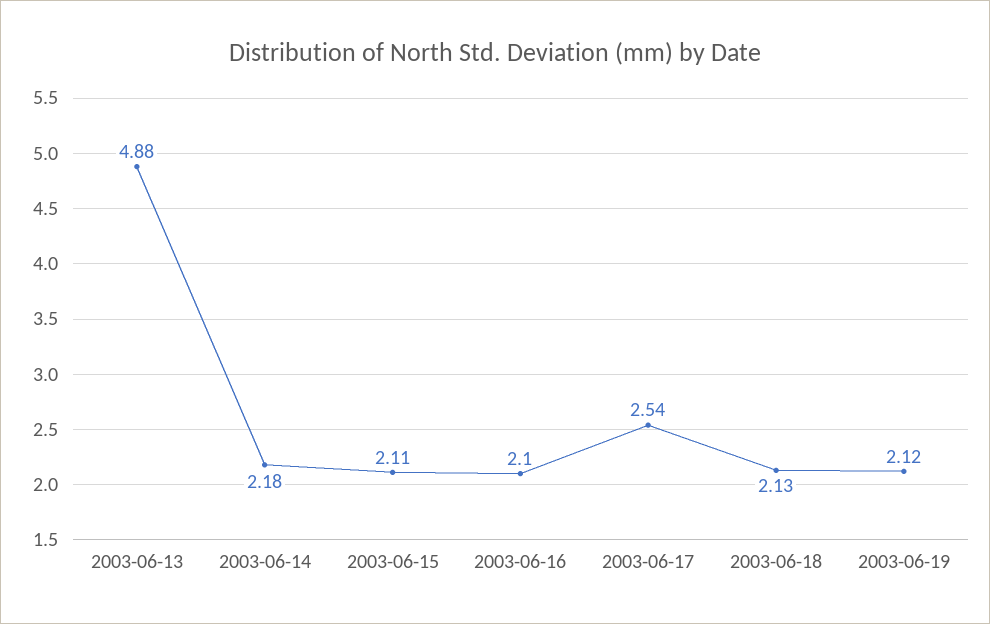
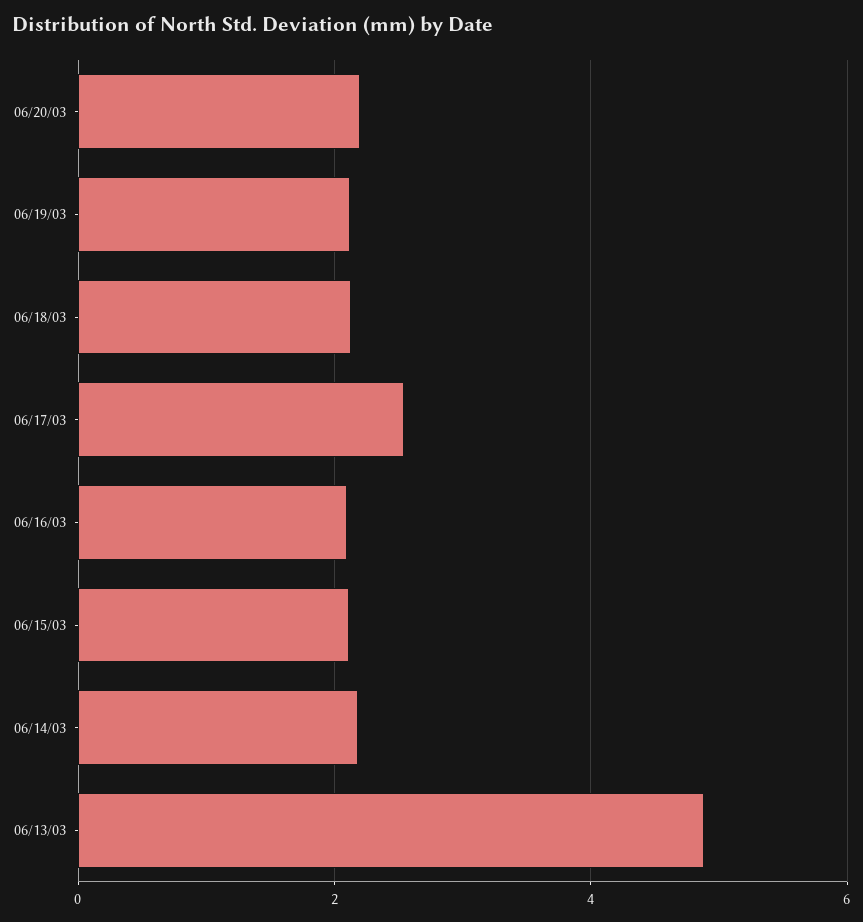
06/20/03: none -> 2.2

